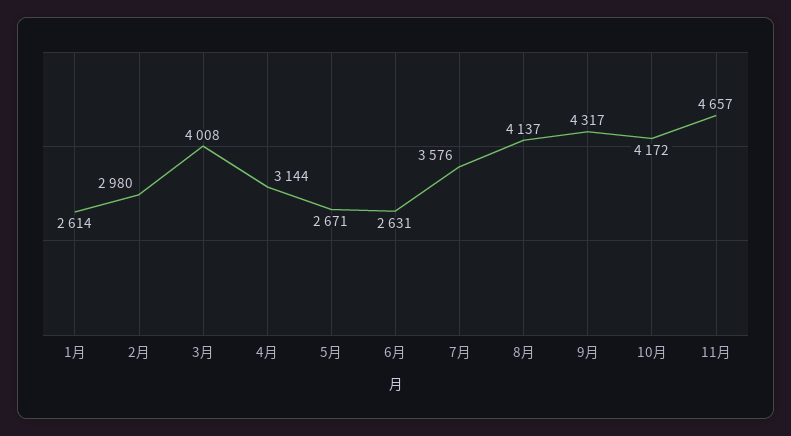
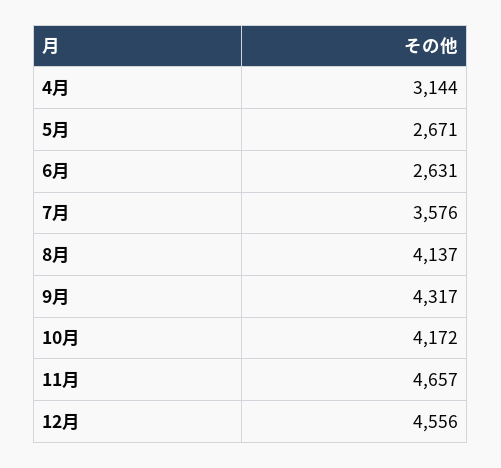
1月: 2614 -> none
2月: 2980 -> none
3月: 4008 -> none
12月: none -> 4556

